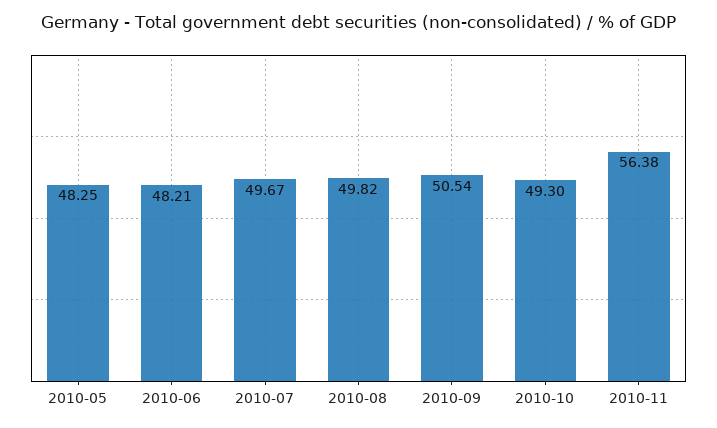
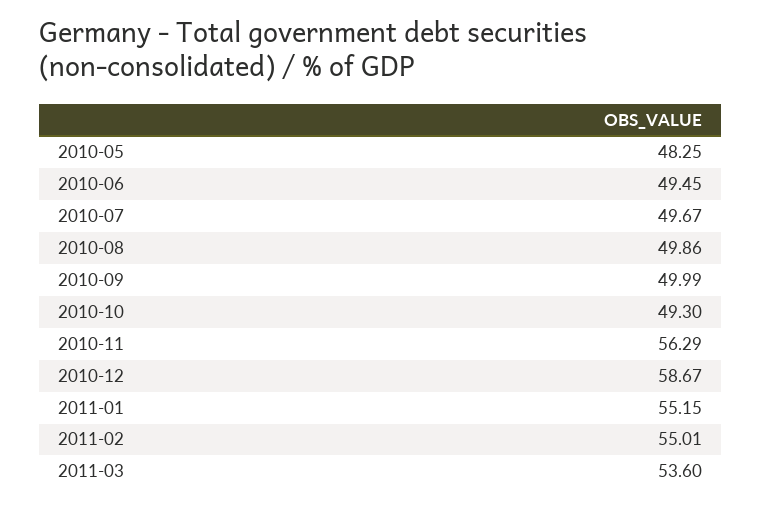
2010-06: 48.21 -> 49.45
2010-08: 49.82 -> 49.86
2010-09: 50.54 -> 49.99
2010-11: 56.38 -> 56.29
2010-12: none -> 58.67
2011-01: none -> 55.15
2011-02: none -> 55.01
2011-03: none -> 53.6

